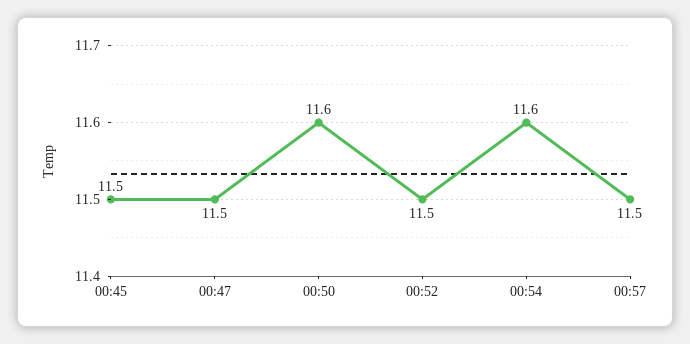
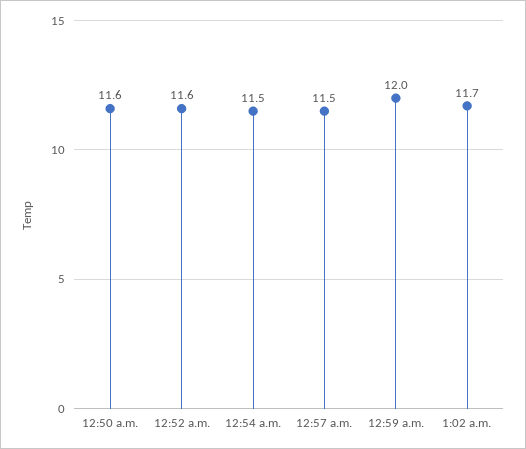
00:45: 11.5 -> none
00:47: 11.5 -> none
00:52: 11.5 -> 11.6
00:54: 11.6 -> 11.5
12:59 a.m.: none -> 12
1:02 a.m.: none -> 11.7

